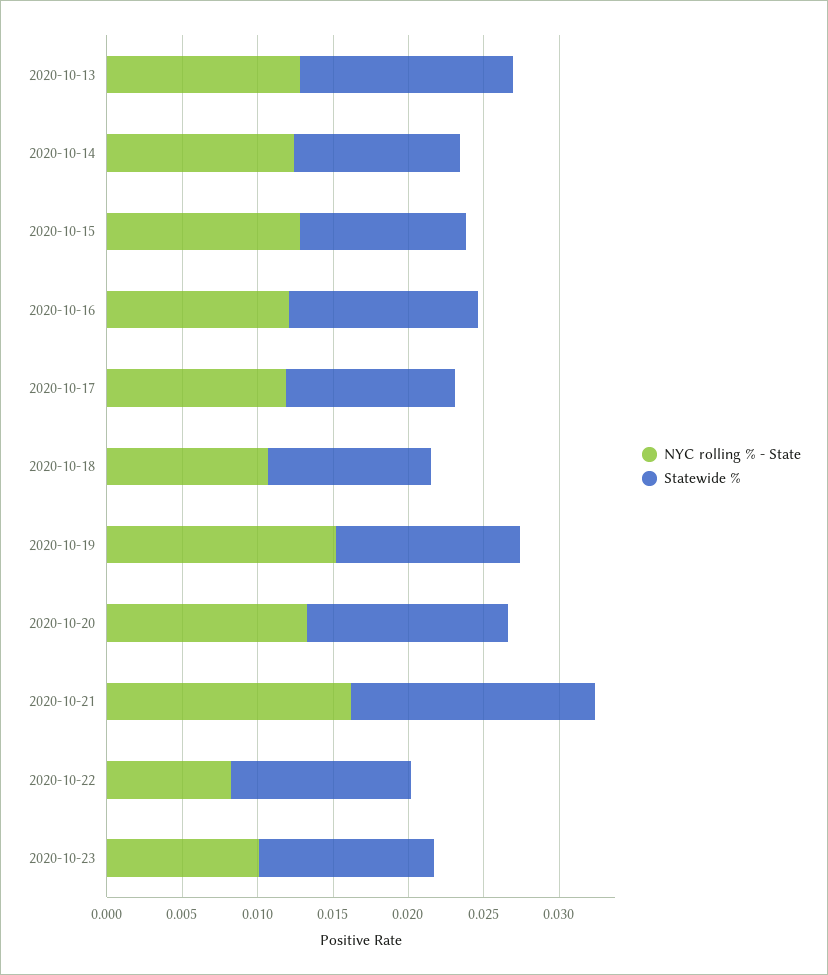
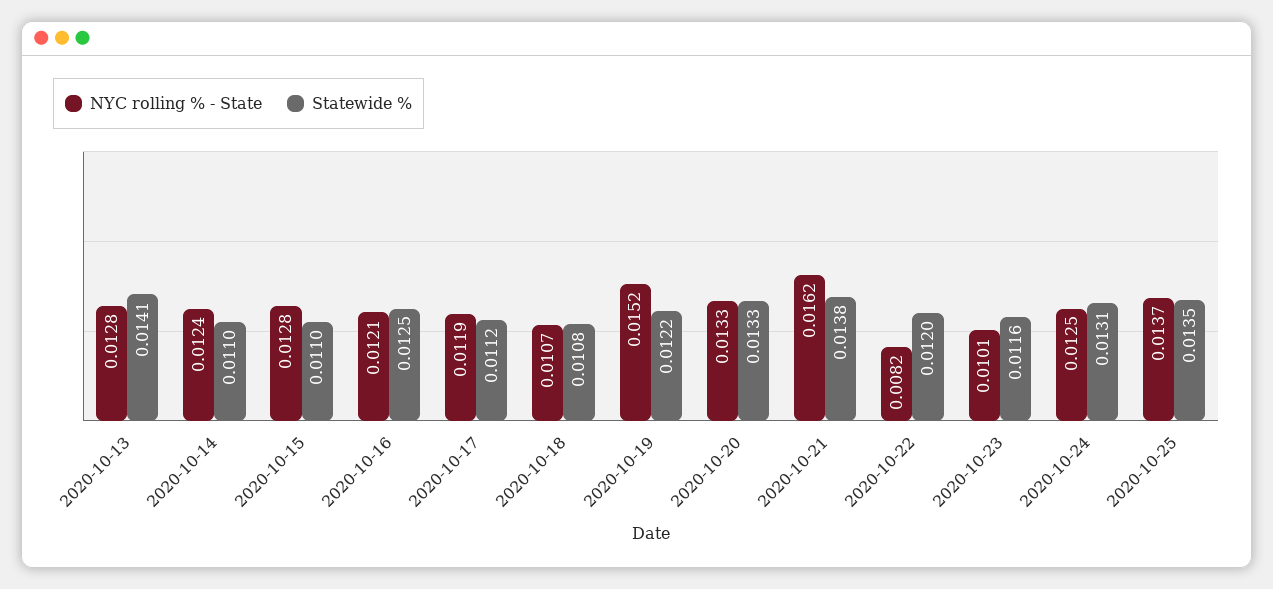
Statewide %, 2020-10-21: 0.016 -> 0.0138
NYC rolling % - State, 2020-10-24: none -> 0.0125
Statewide %, 2020-10-24: none -> 0.0131
NYC rolling % - State, 2020-10-25: none -> 0.0137
Statewide %, 2020-10-25: none -> 0.0135

